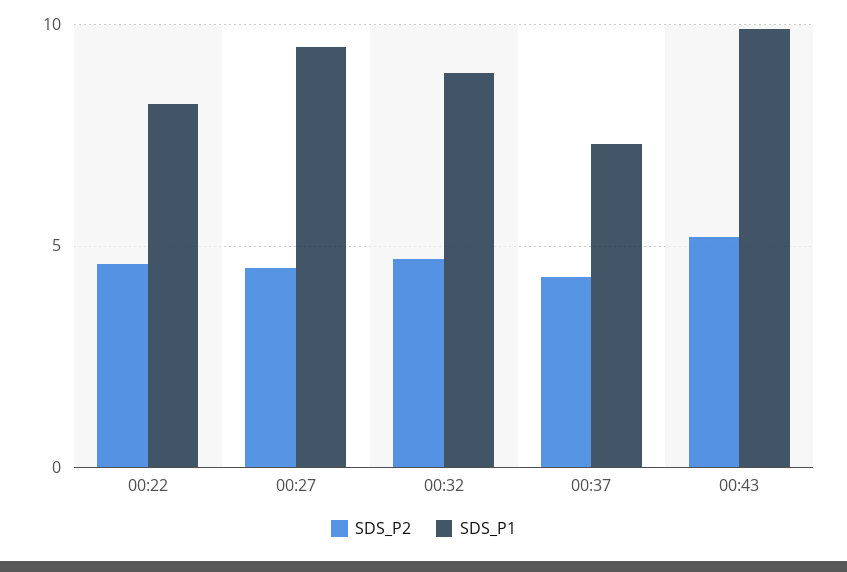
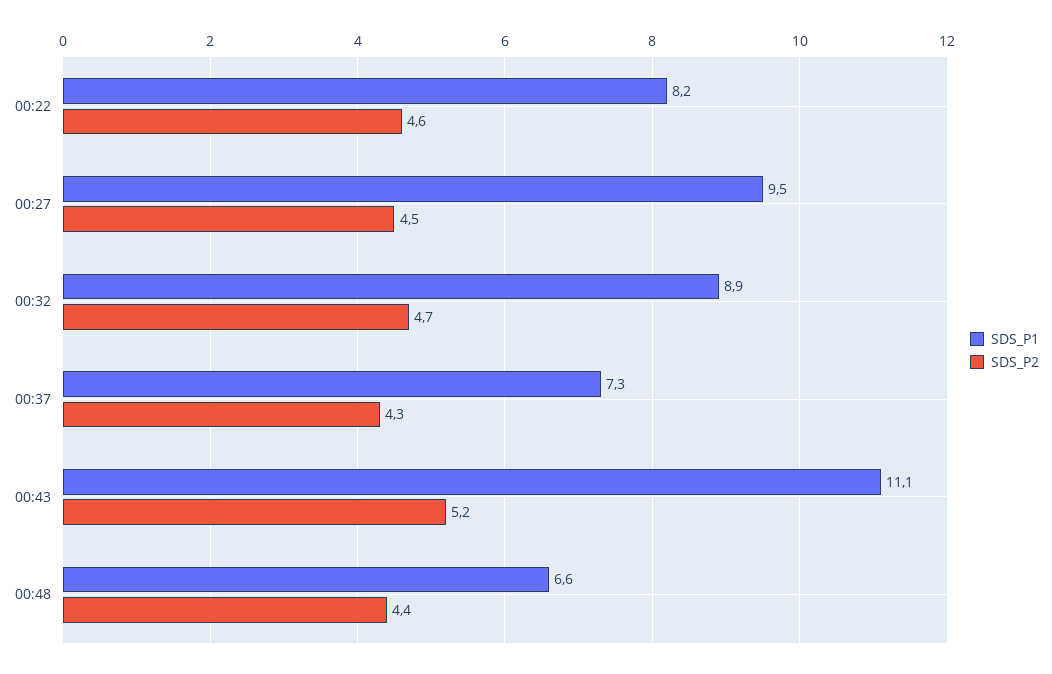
SDS_P1, 00:43: 10 -> 11.1
SDS_P1, 00:48: none -> 6.6
SDS_P2, 00:48: none -> 4.4

